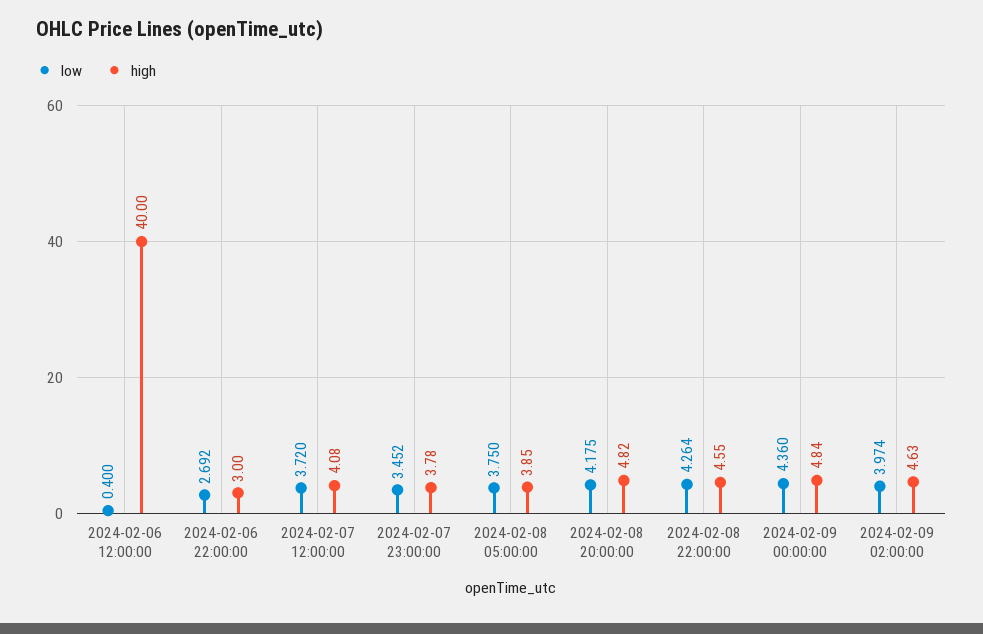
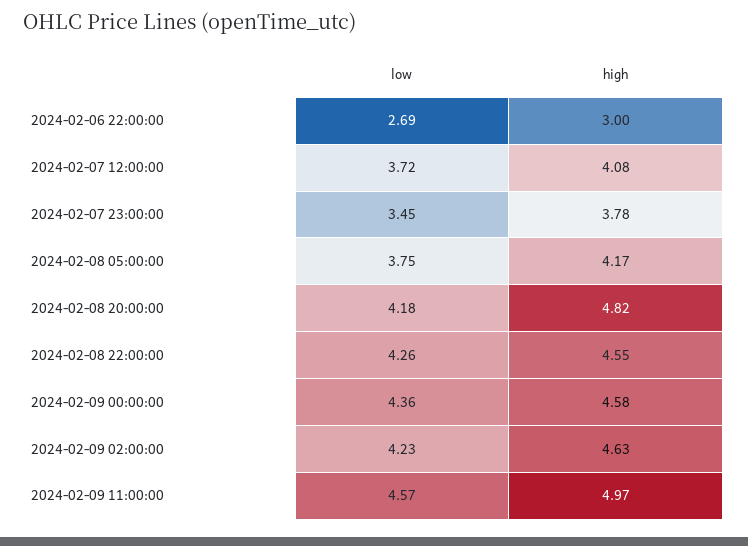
low, 2024-02-06 12:00:00: 0.4 -> none
high, 2024-02-06 12:00:00: 40 -> none
high, 2024-02-08 05:00:00: 3.85 -> 4.17
high, 2024-02-09 00:00:00: 4.84 -> 4.58
low, 2024-02-09 02:00:00: 3.974 -> 4.23
low, 2024-02-09 11:00:00: none -> 4.57
high, 2024-02-09 11:00:00: none -> 4.97

